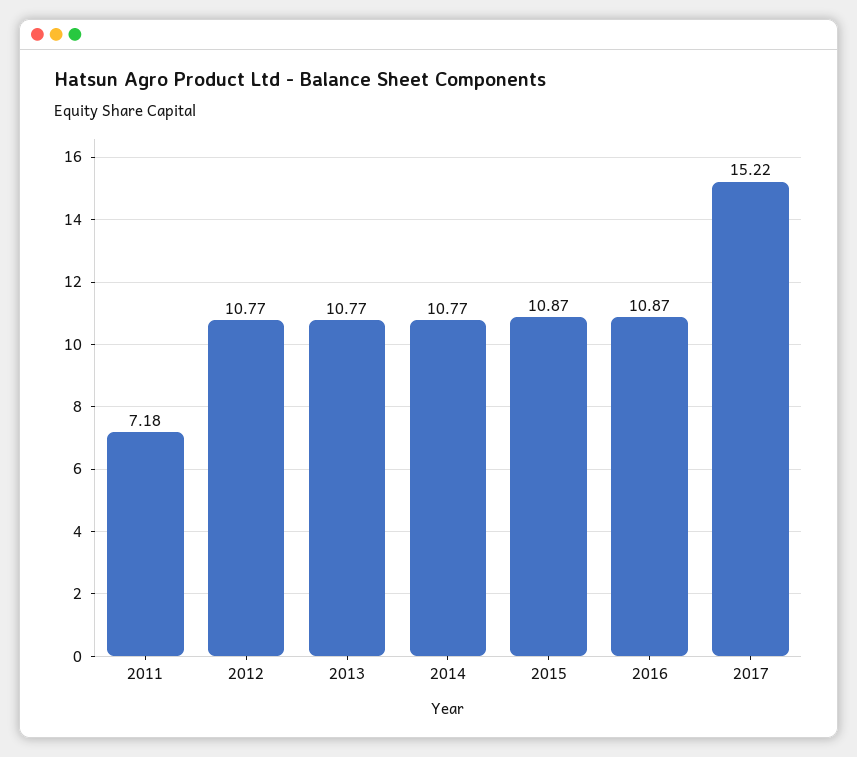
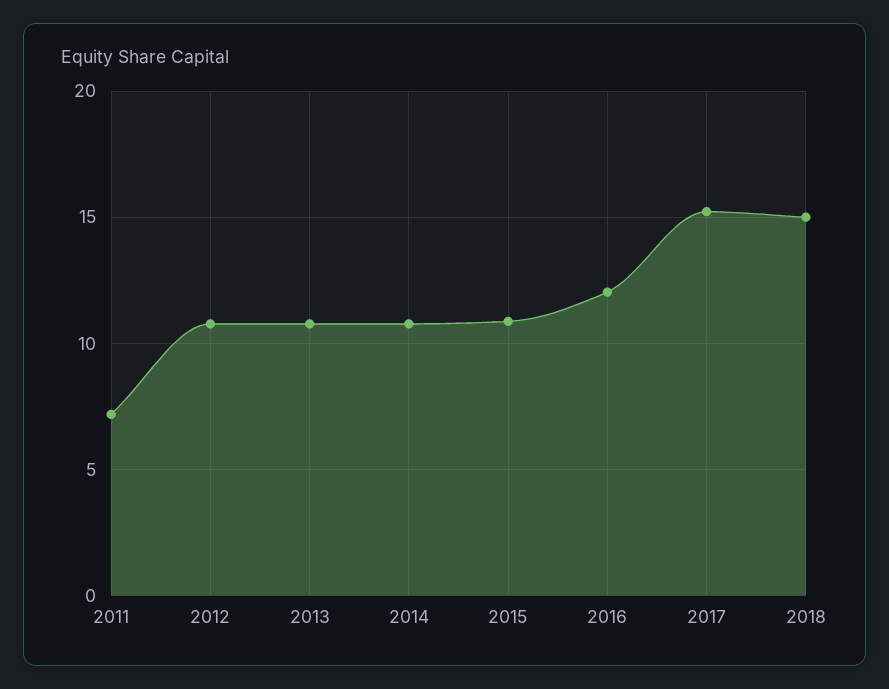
2016: 10.87 -> 12
2018: none -> 15

